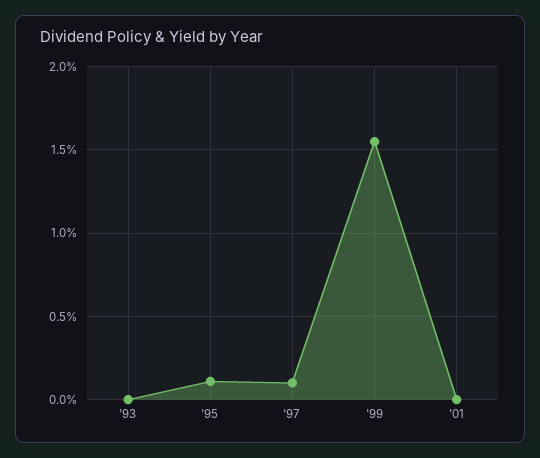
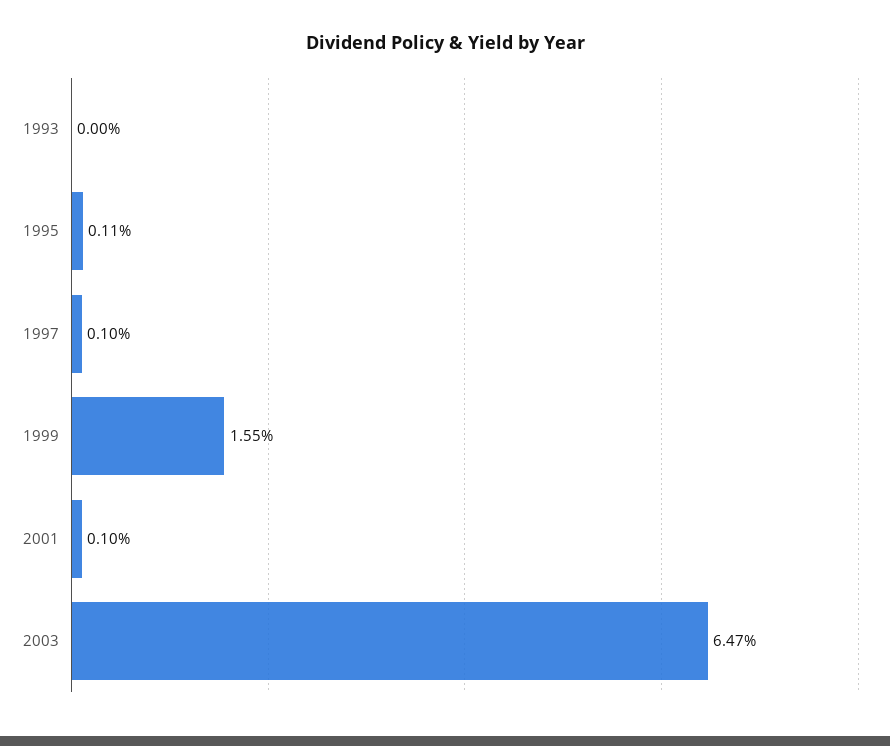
'01: 0 -> 0.1
2003: none -> 6.47

